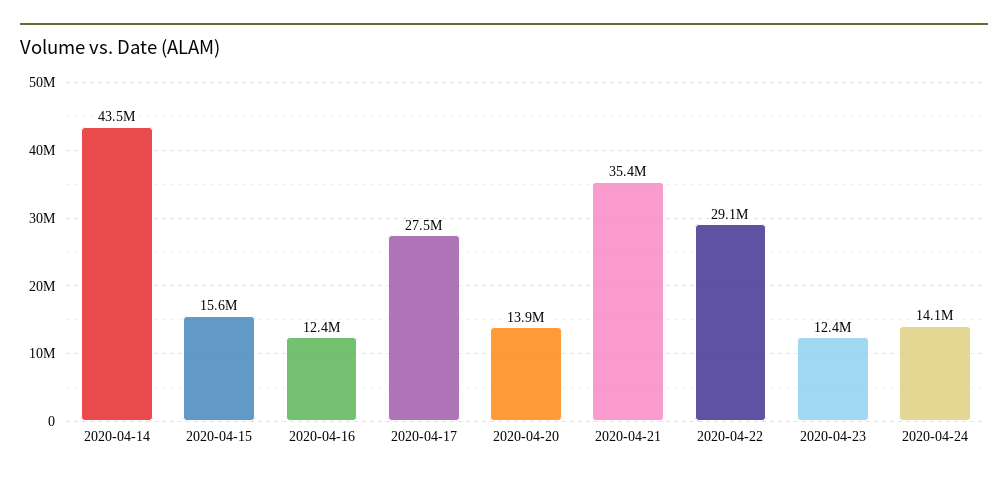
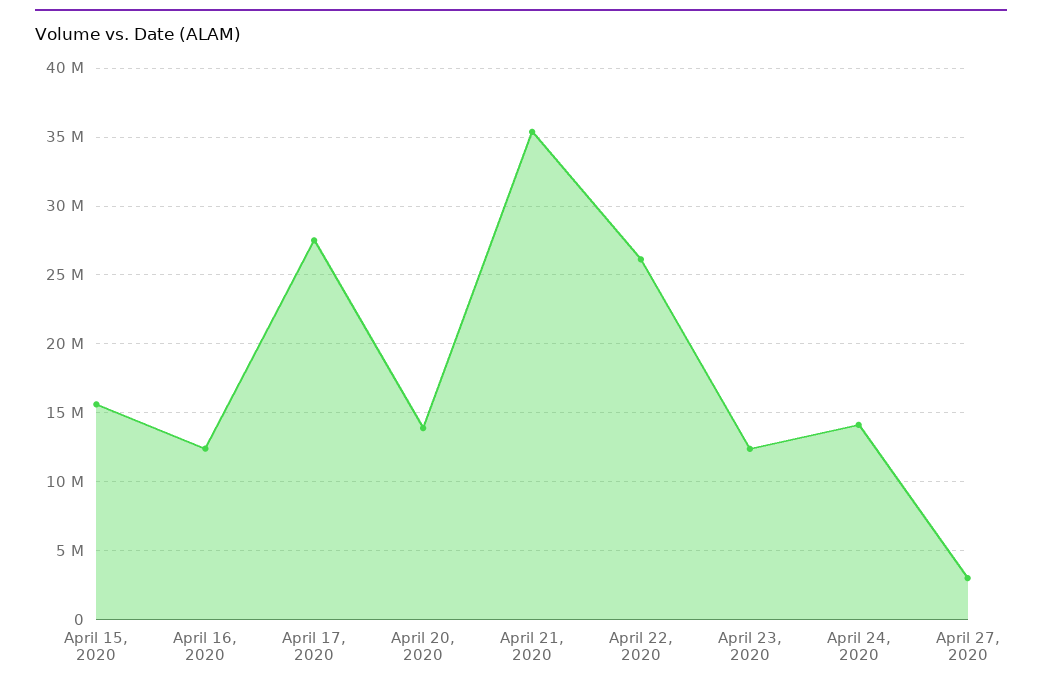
2020-04-14: 43500000 -> none
2020-04-22: 29100000 -> 26000000
April 27, 2020: none -> 3000000

